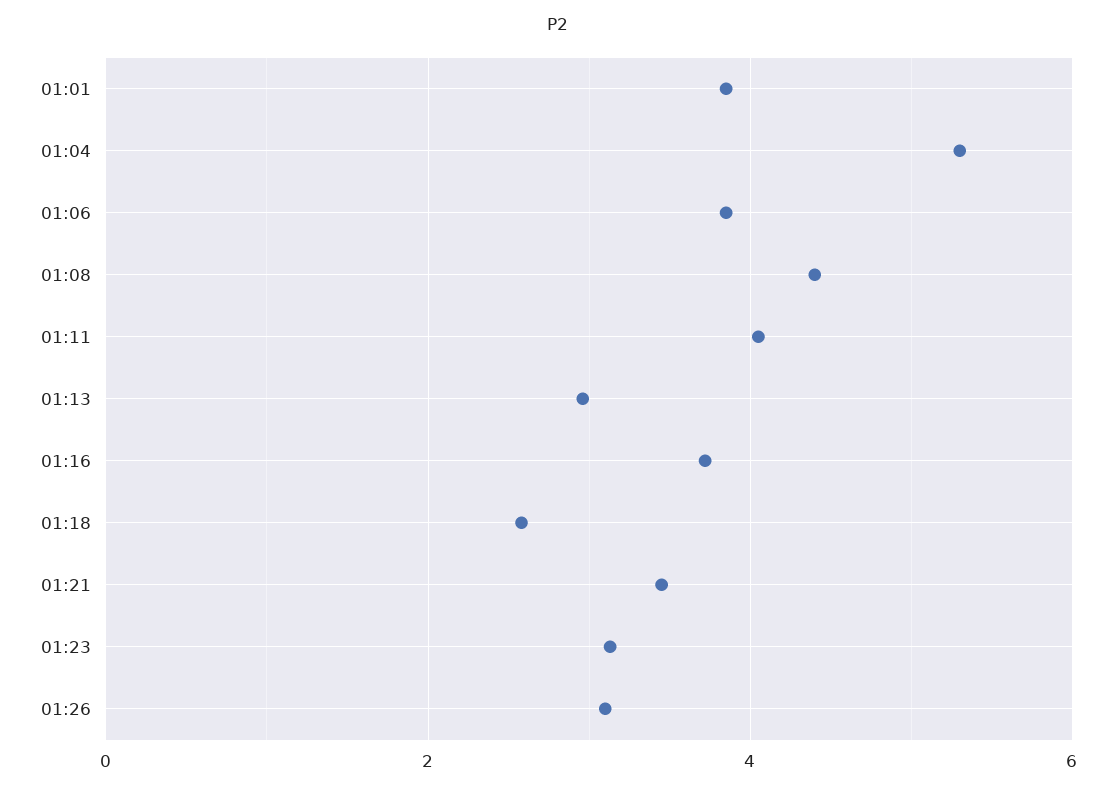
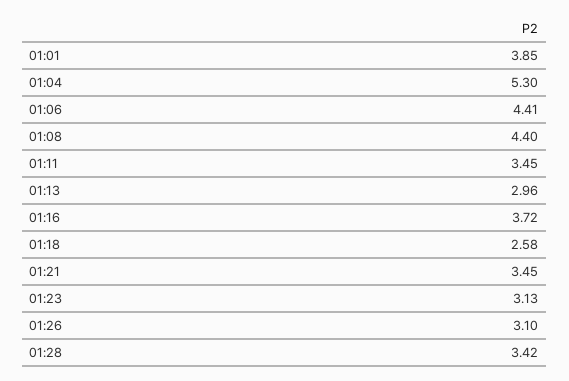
01:06: 3.8 -> 4.41
01:11: 4 -> 3.45
01:28: none -> 3.42

